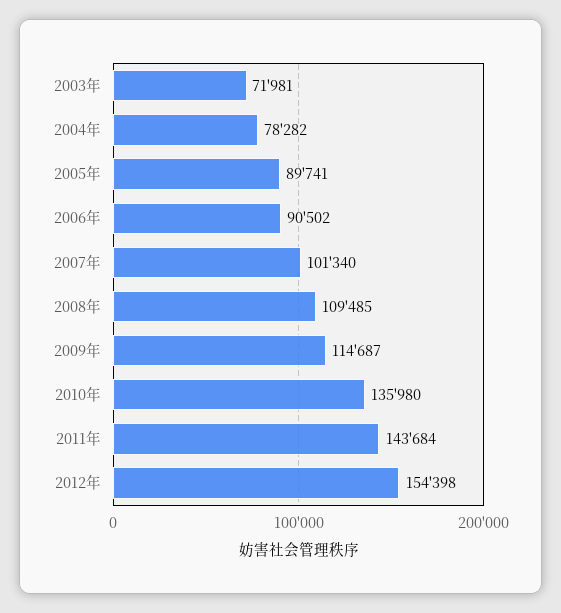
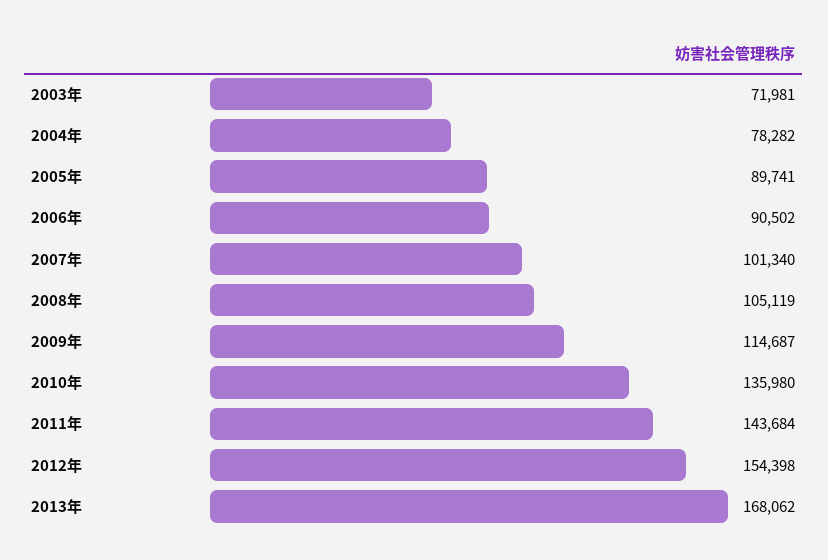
2008年: 109485 -> 105119
2013年: none -> 168062

